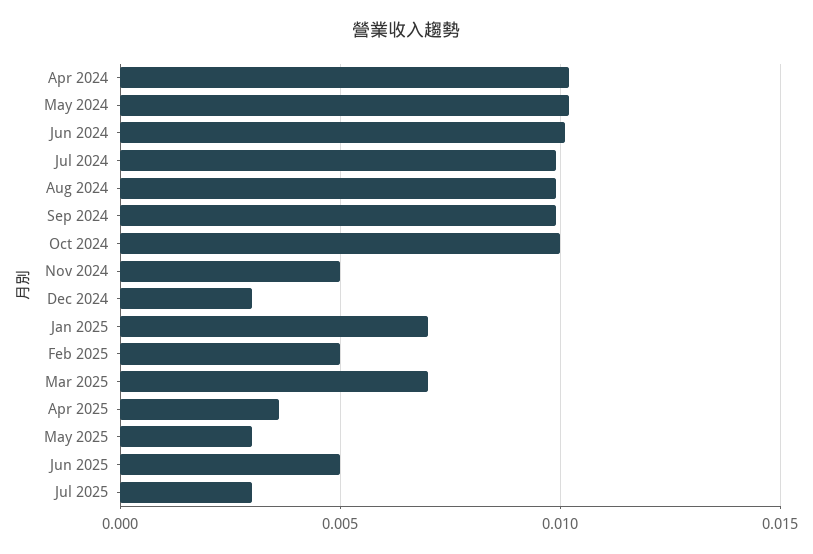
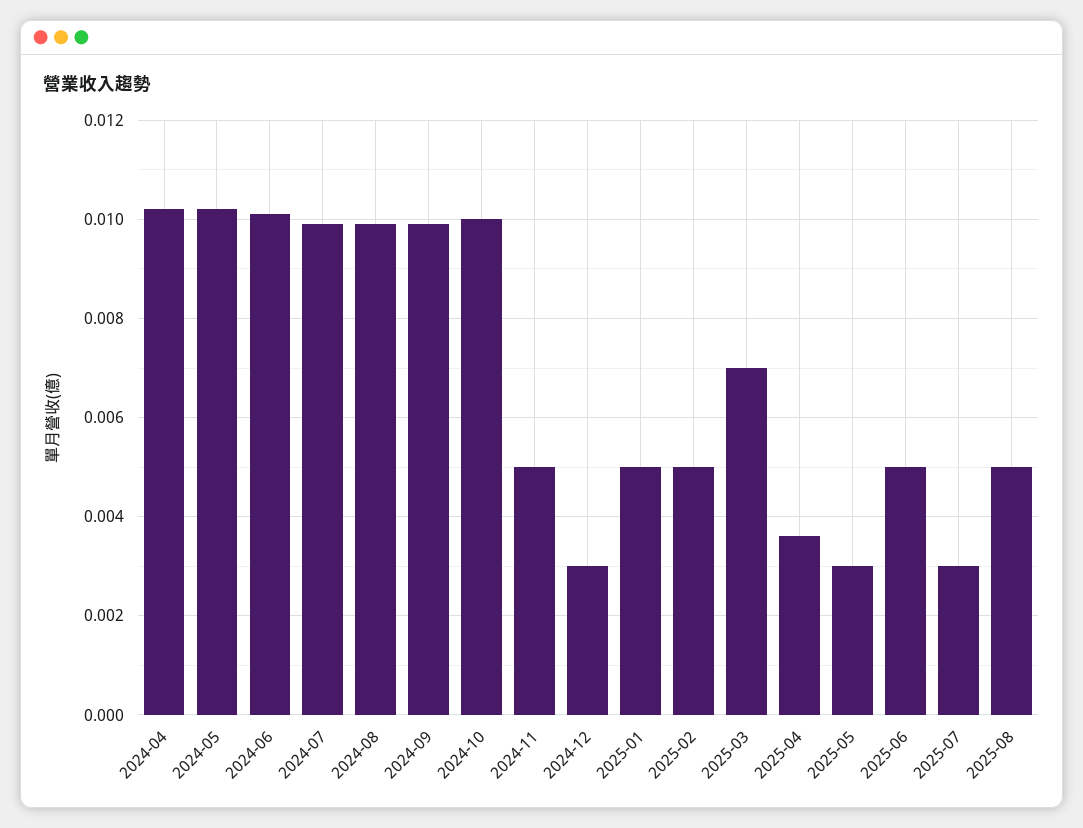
Jan 2025: 0.007 -> 0.005
2025-08: none -> 0.005

